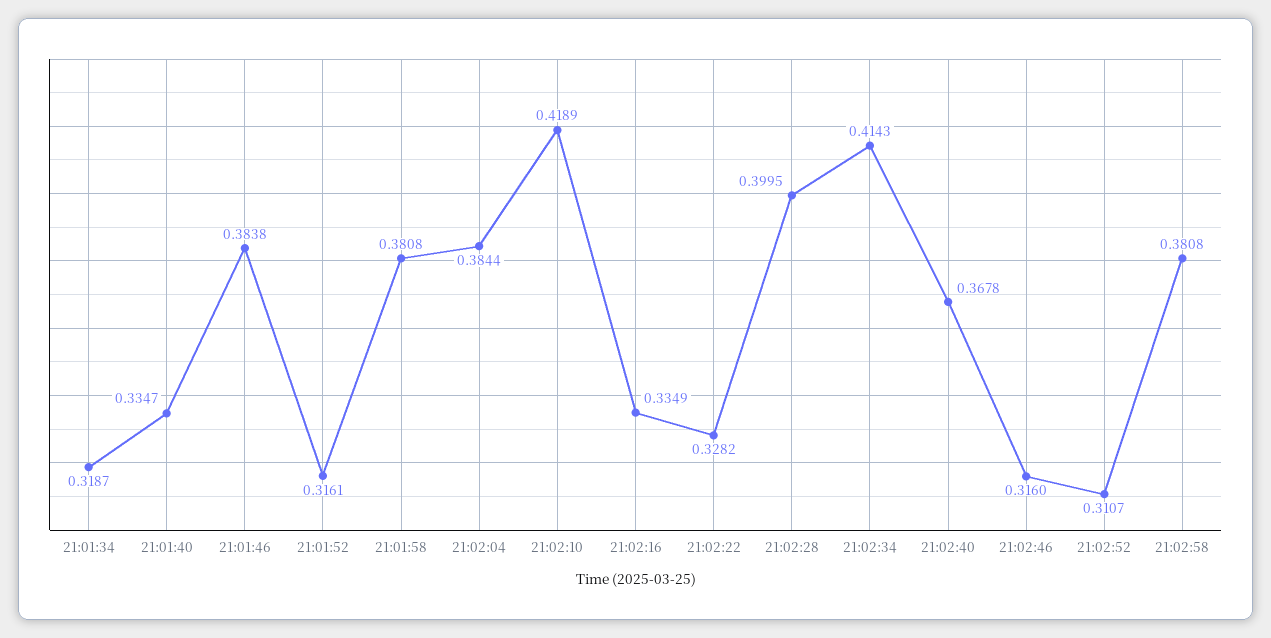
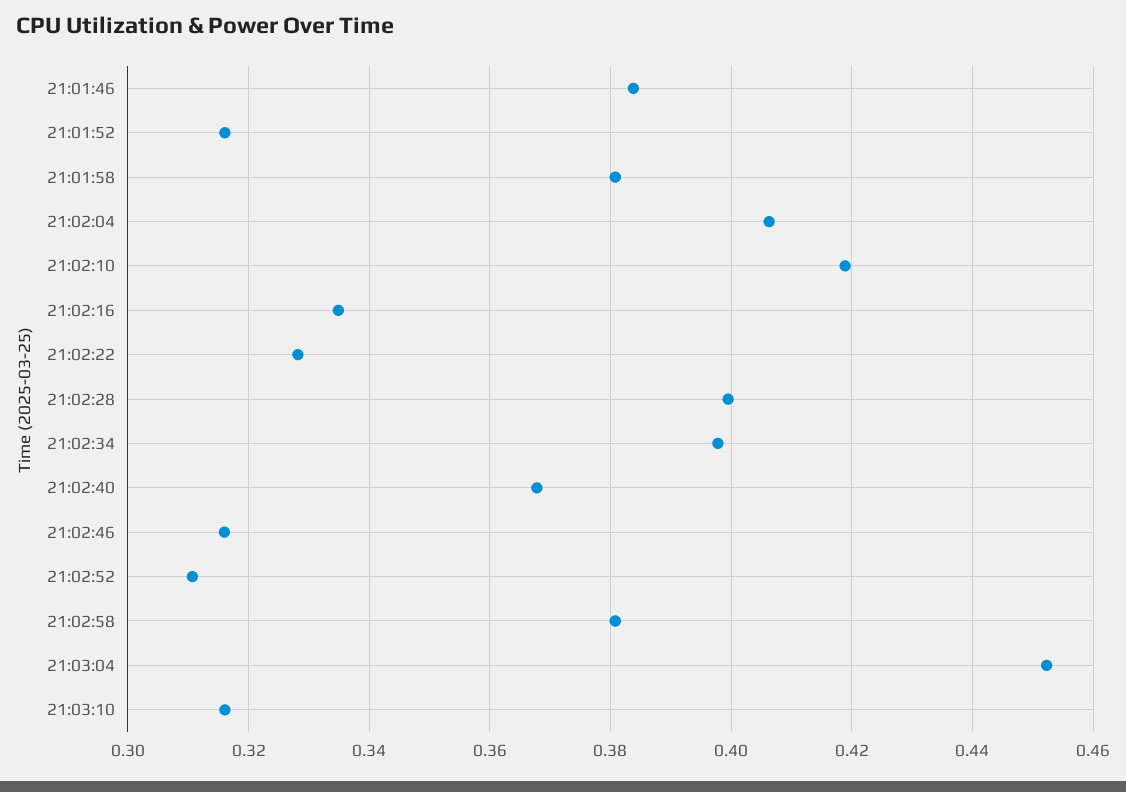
21:01:34: 0.3187 -> none
21:01:40: 0.3347 -> none
21:02:04: 0.3844 -> 0.406
21:02:34: 0.4143 -> 0.398
21:03:04: none -> 0.452
21:03:10: none -> 0.316

